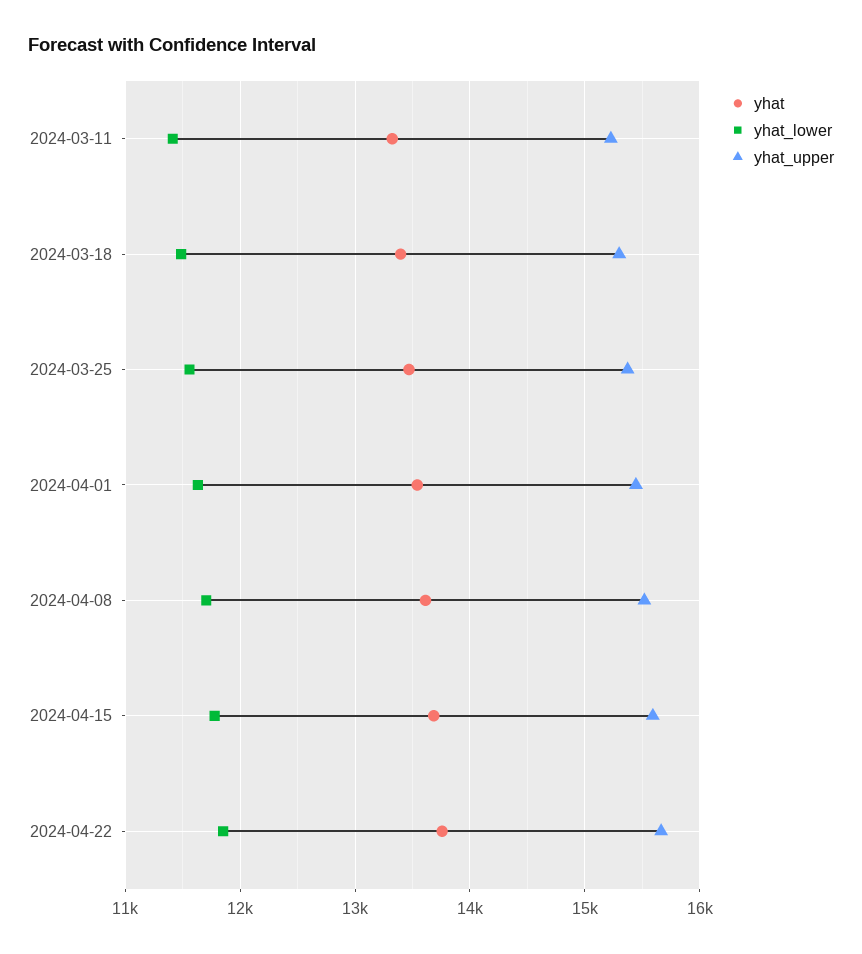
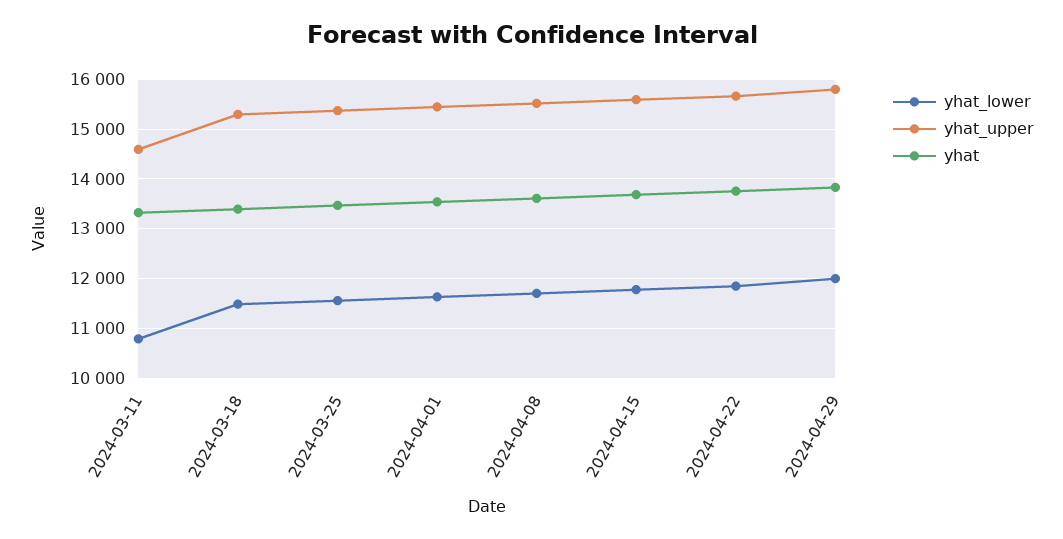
yhat_lower, 2024-03-11: 11400 -> 10800
yhat_upper, 2024-03-11: 15200 -> 14600
yhat_lower, 2024-04-29: none -> 12000
yhat_upper, 2024-04-29: none -> 15800
yhat, 2024-04-29: none -> 13800

